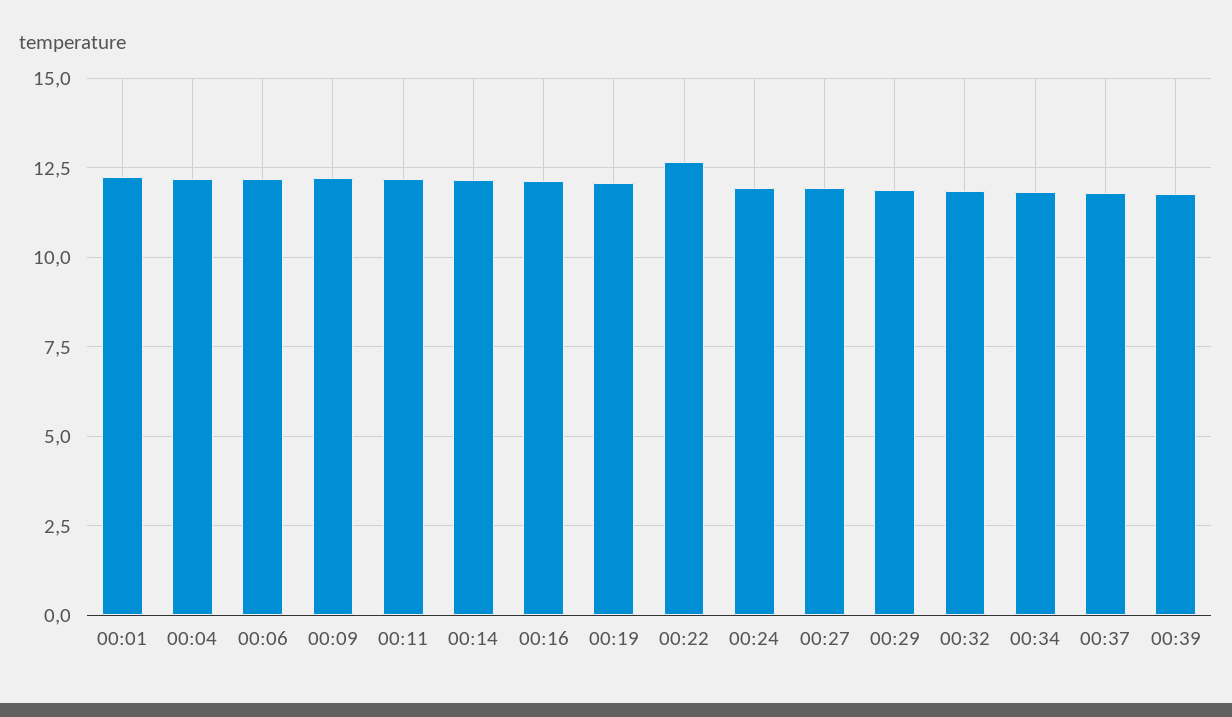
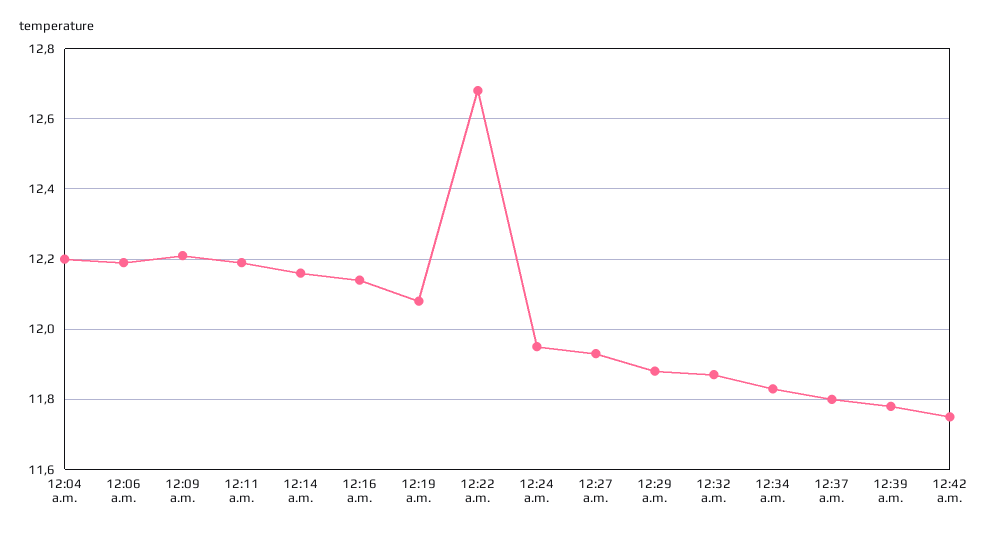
00:01: 12.25 -> none
12:42 a.m.: none -> 11.75

